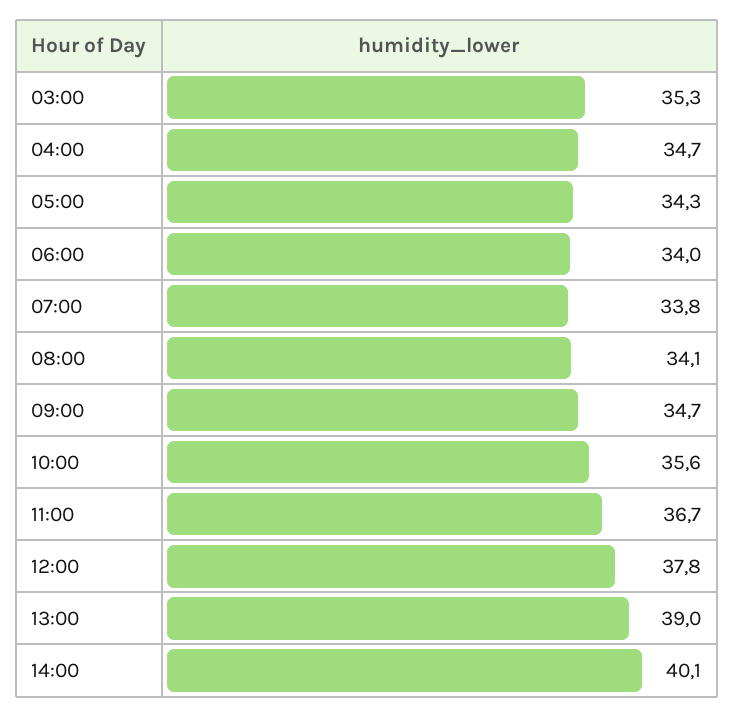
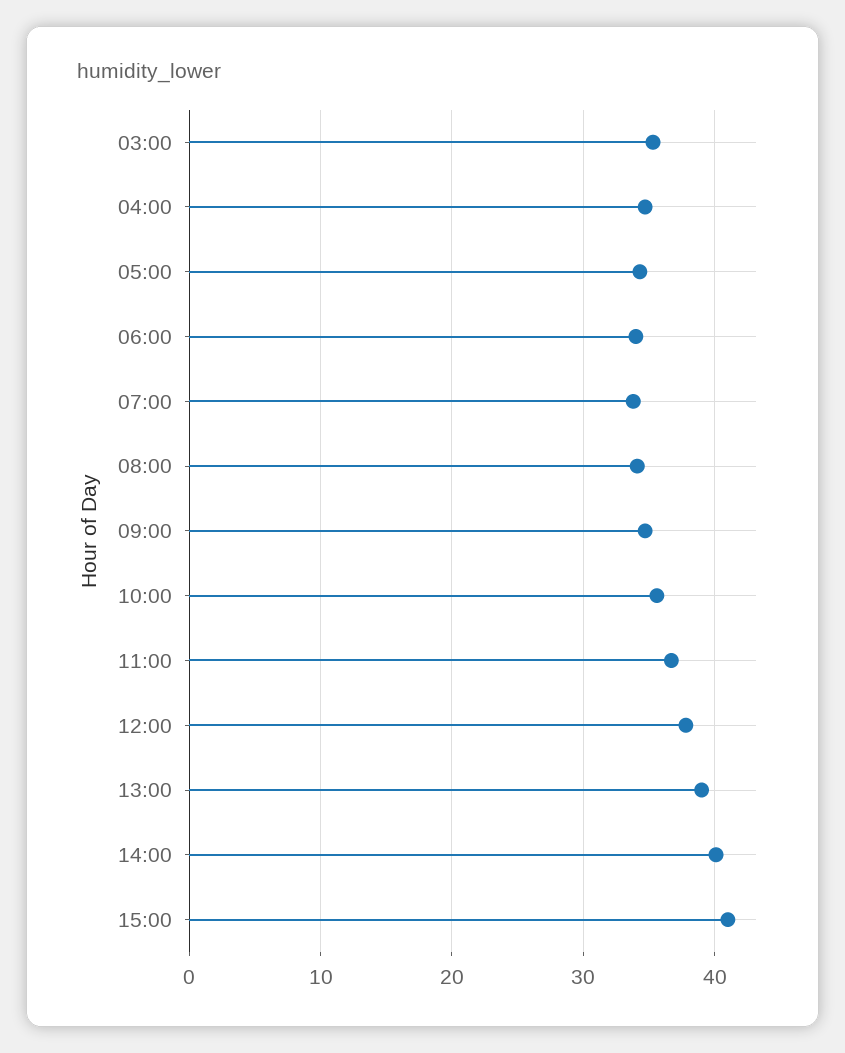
15:00: none -> 41

